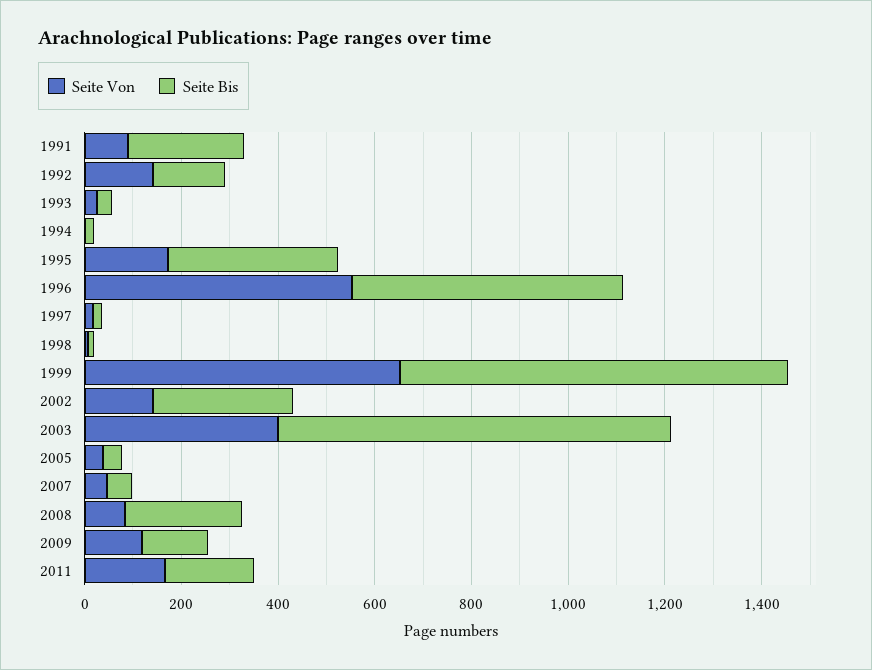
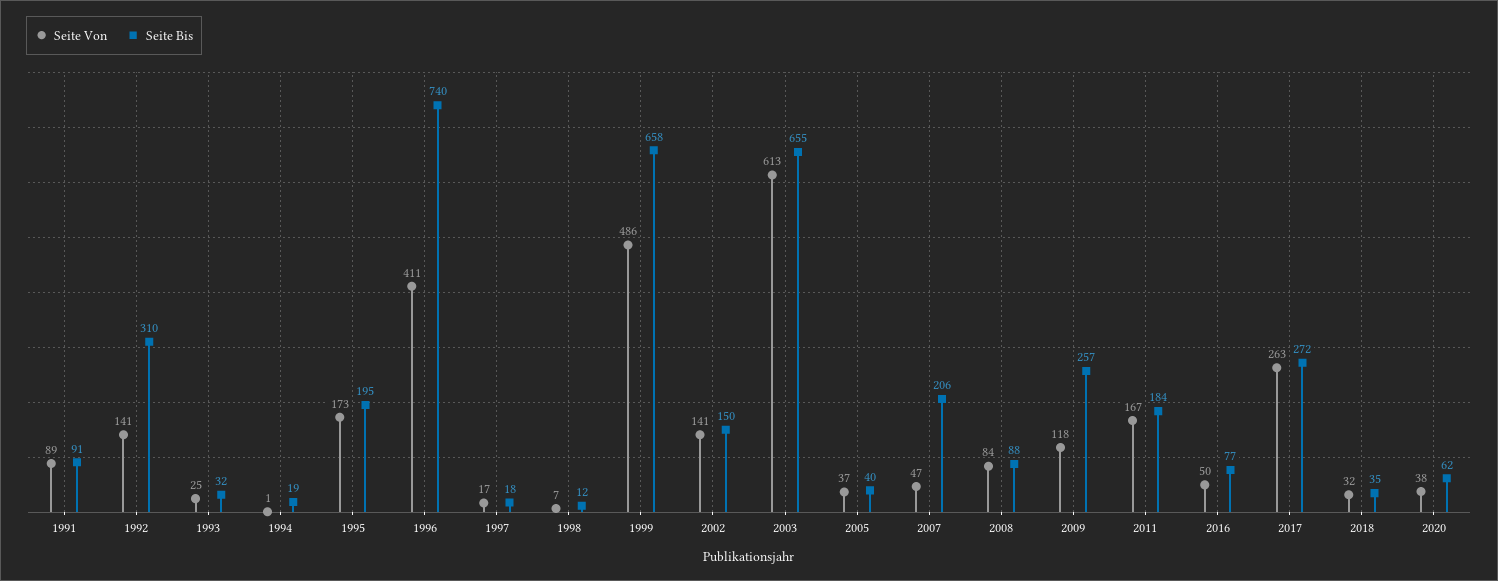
Seite Bis, 1991: 250 -> 91
Seite Bis, 1992: 150 -> 310
Seite Bis, 1995: 350 -> 195
Seite Von, 1996: 550 -> 411
Seite Bis, 1996: 550 -> 740
Seite Von, 1999: 650 -> 486
Seite Bis, 1999: 800 -> 658
Seite Bis, 2002: 300 -> 150
Seite Von, 2003: 400 -> 613
Seite Bis, 2003: 800 -> 655
Seite Bis, 2007: 50 -> 206
Seite Bis, 2008: 250 -> 88
Seite Bis, 2009: 150 -> 257
Seite Von, 2016: none -> 50
Seite Bis, 2016: none -> 77
Seite Von, 2017: none -> 263
Seite Bis, 2017: none -> 272
Seite Von, 2018: none -> 32
Seite Bis, 2018: none -> 35
Seite Von, 2020: none -> 38
Seite Bis, 2020: none -> 62

